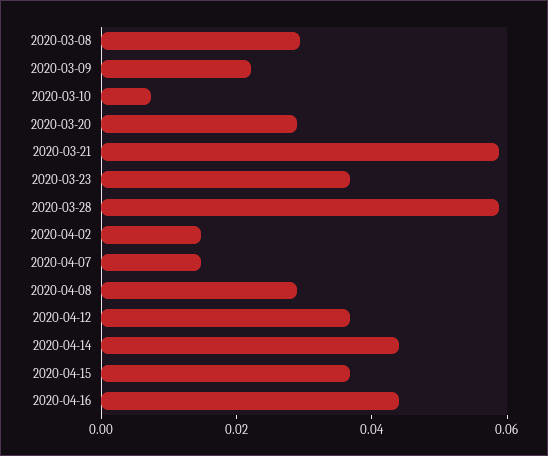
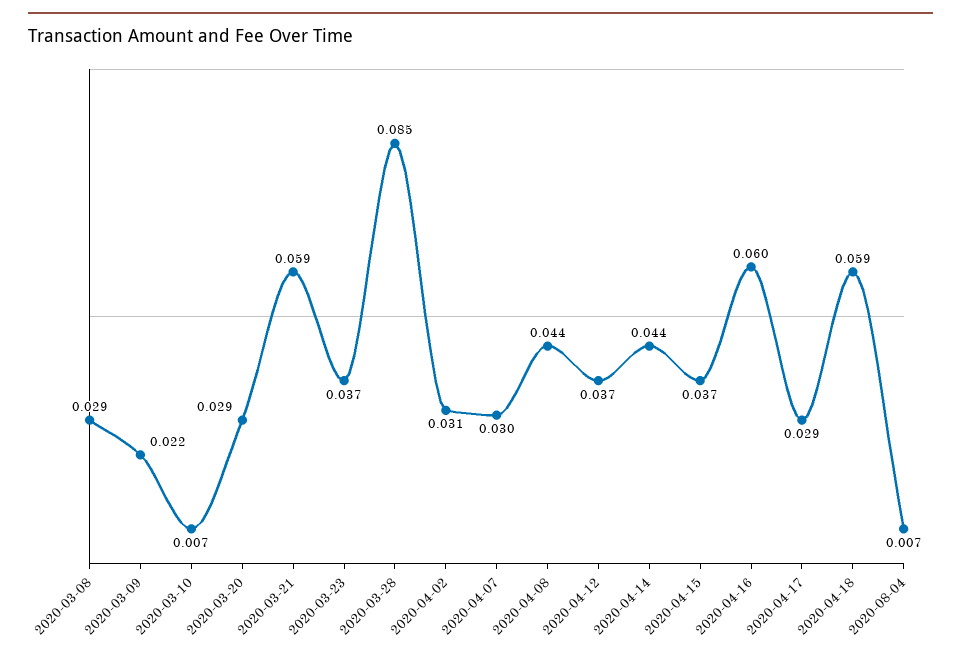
2020-03-28: 0.06 -> 0.085
2020-04-02: 0.015 -> 0.031
2020-04-07: 0.015 -> 0.03
2020-04-08: 0.03 -> 0.044
2020-04-16: 0.045 -> 0.06
2020-04-17: none -> 0.029
2020-04-18: none -> 0.059
2020-08-04: none -> 0.007

